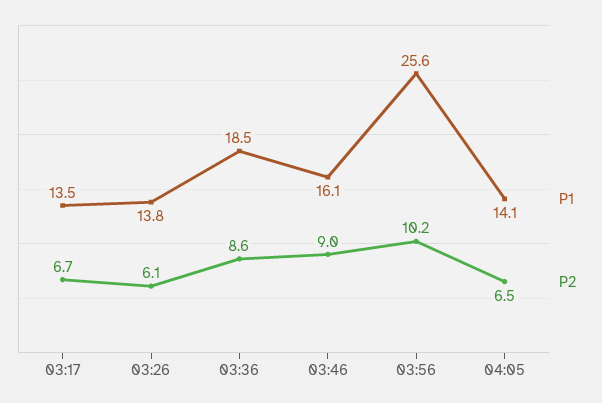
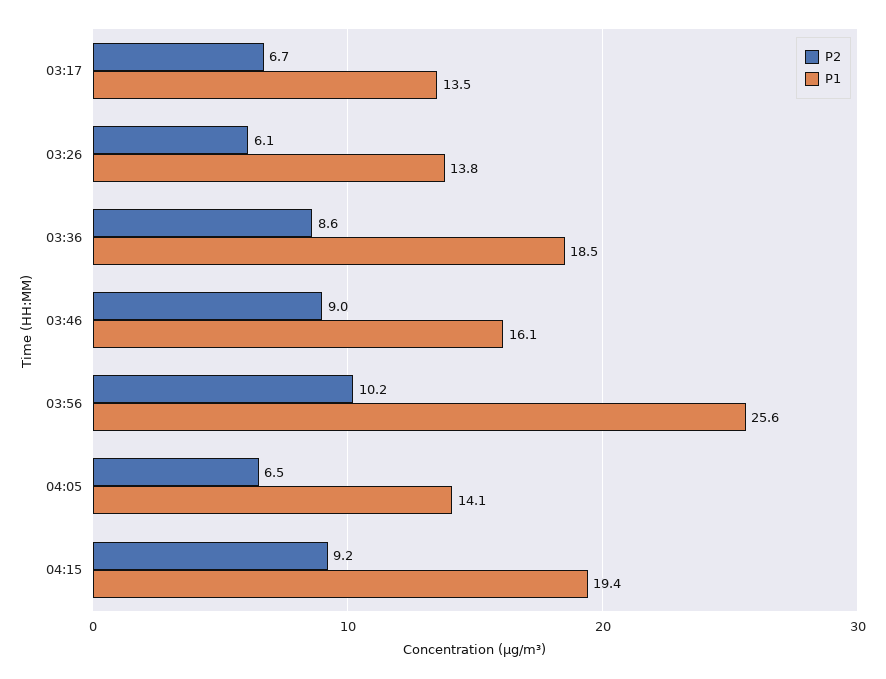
P2, 04:15: none -> 9.2
P1, 04:15: none -> 19.4

